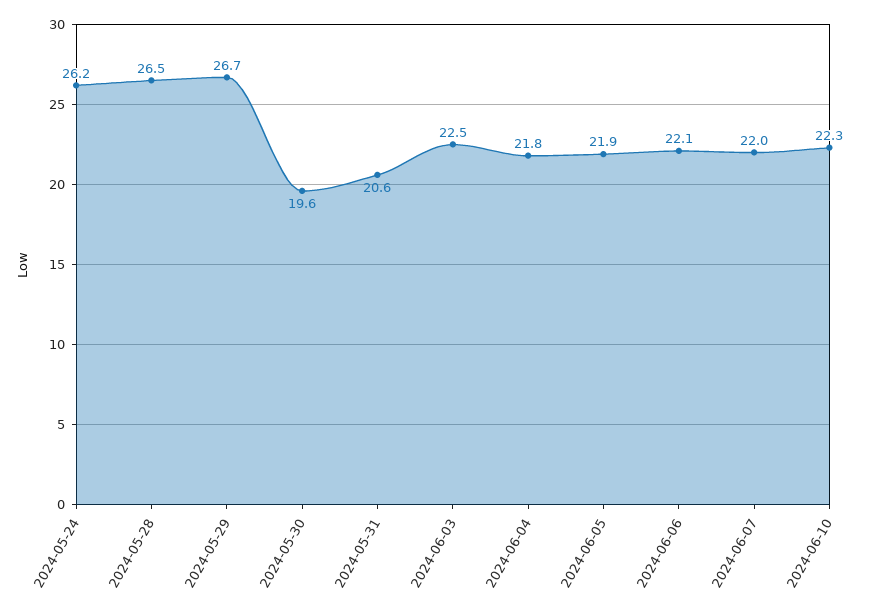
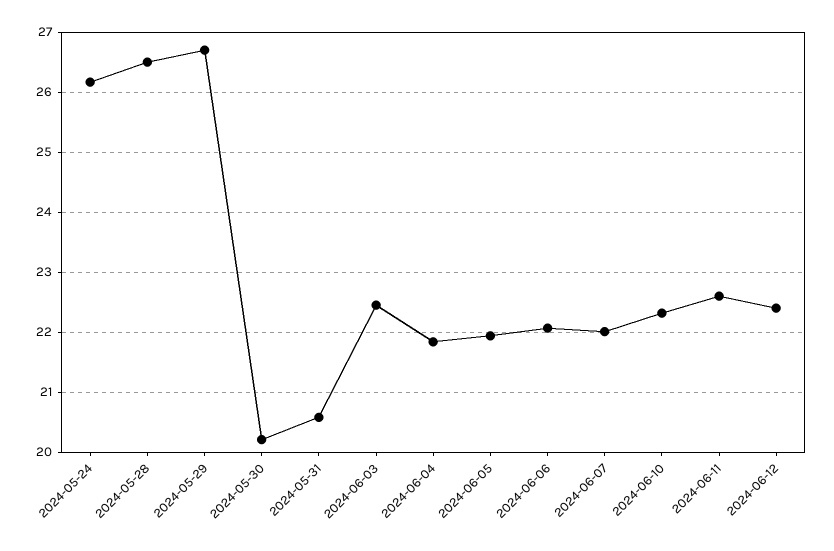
2024-05-30: 19.6 -> 20.2
2024-06-11: none -> 22.6
2024-06-12: none -> 22.4

